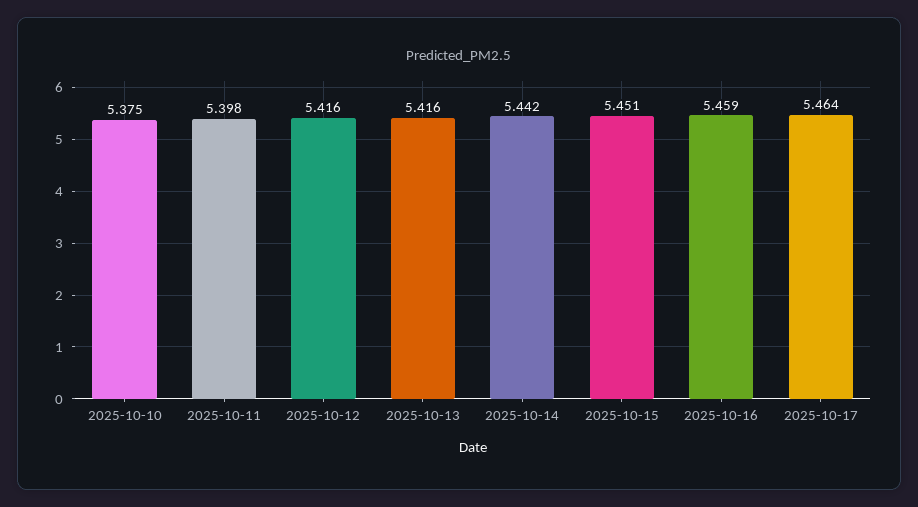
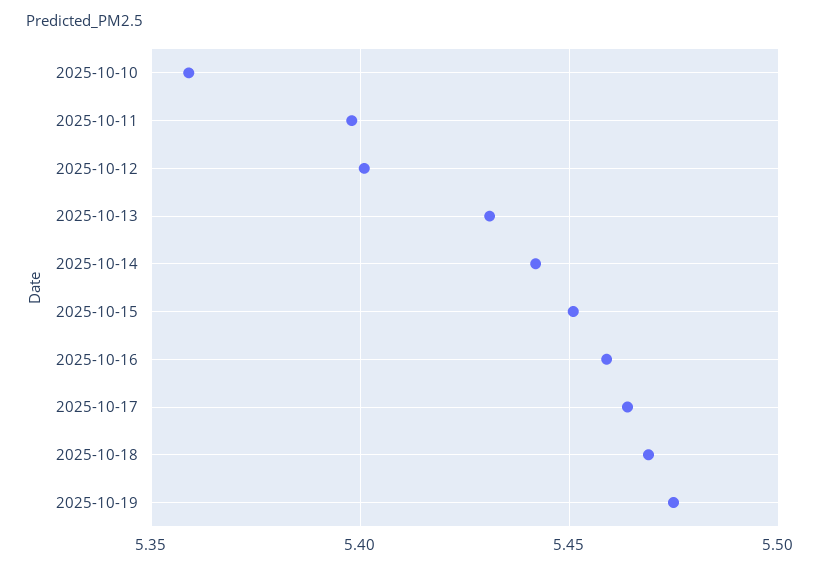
2025-10-10: 5.375 -> 5.36
2025-10-12: 5.416 -> 5.4
2025-10-13: 5.416 -> 5.43
2025-10-18: none -> 5.47
2025-10-19: none -> 5.475

